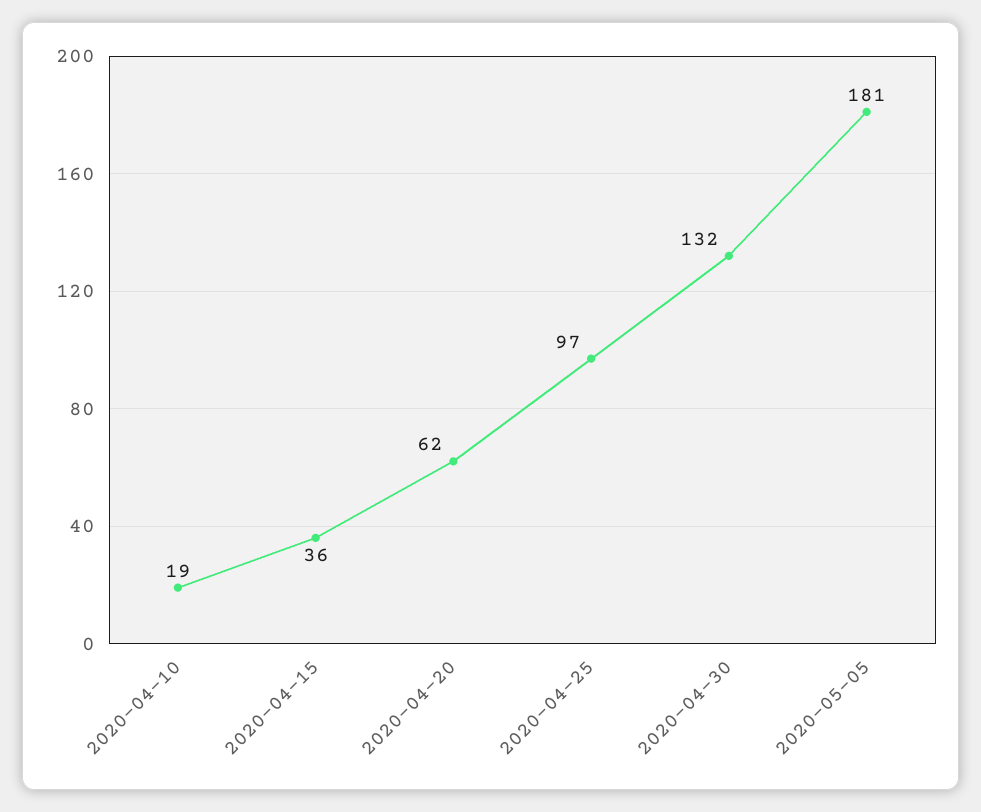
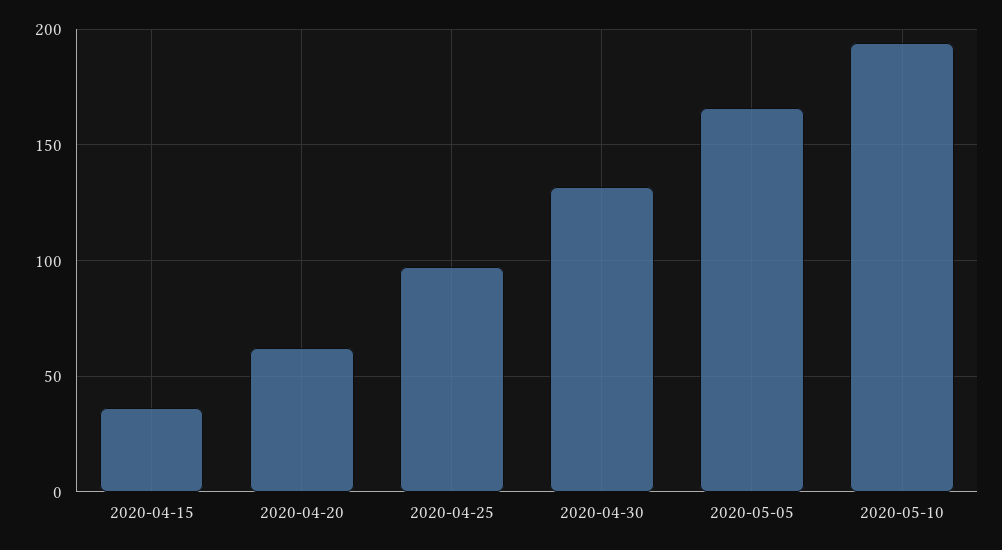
2020-04-10: 19 -> none
2020-05-05: 181 -> 165
2020-05-10: none -> 195

